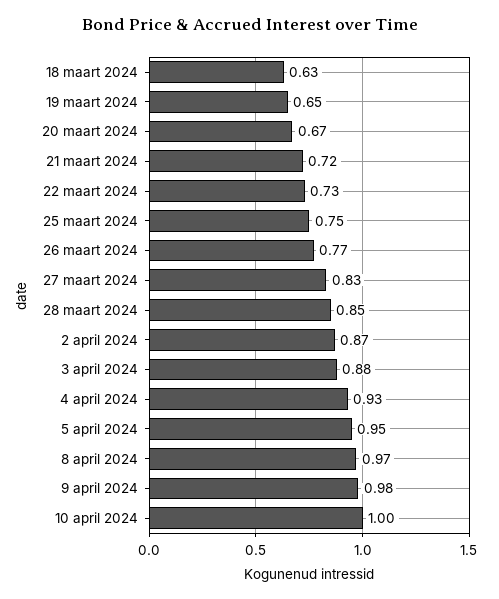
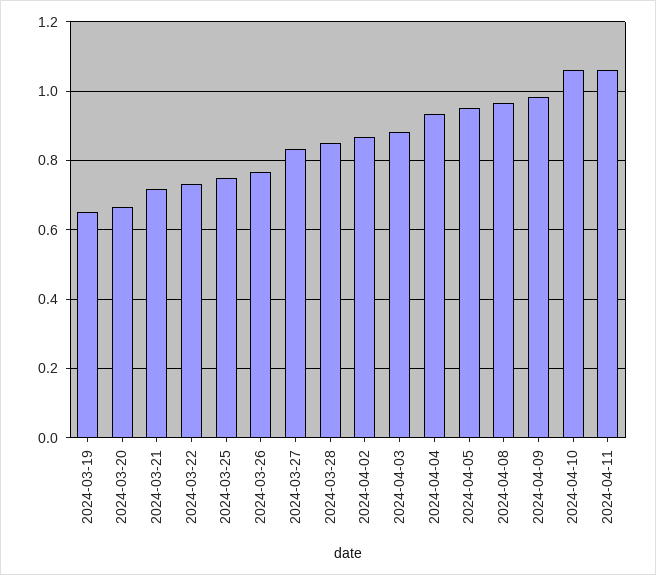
18 maart 2024: 0.63 -> none
10 april 2024: 1 -> 1.06
2024-04-11: none -> 1.06

